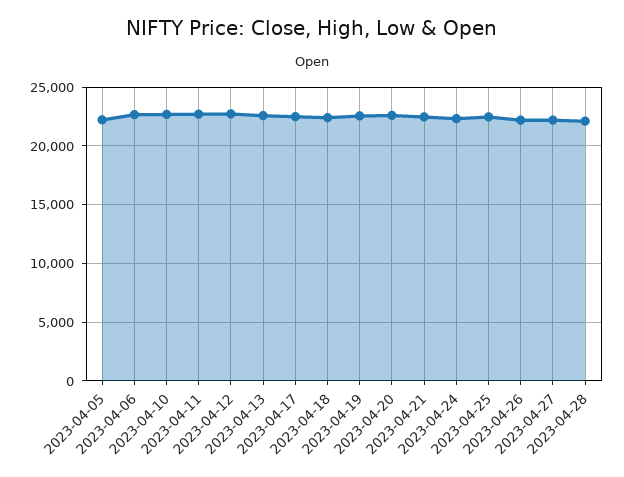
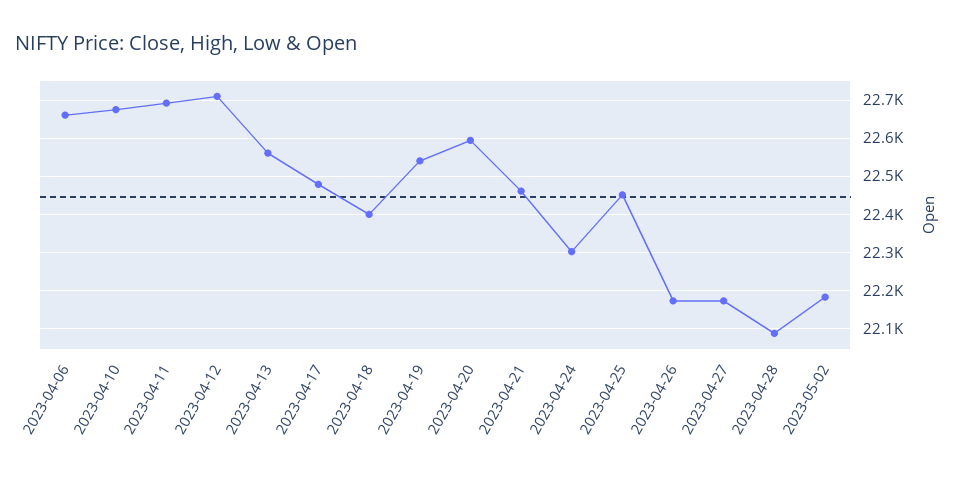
2023-04-05: 22000 -> none
2023-05-02: none -> 22180

